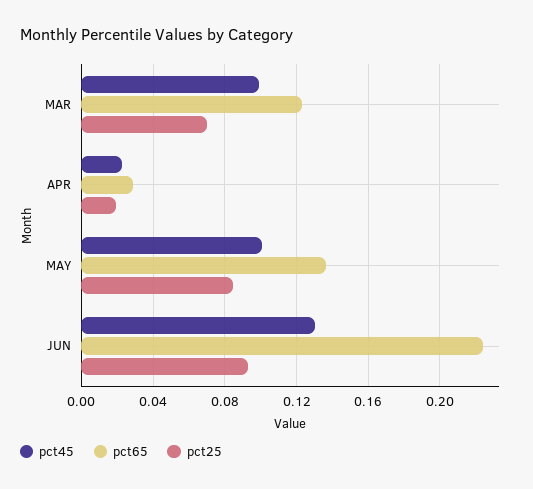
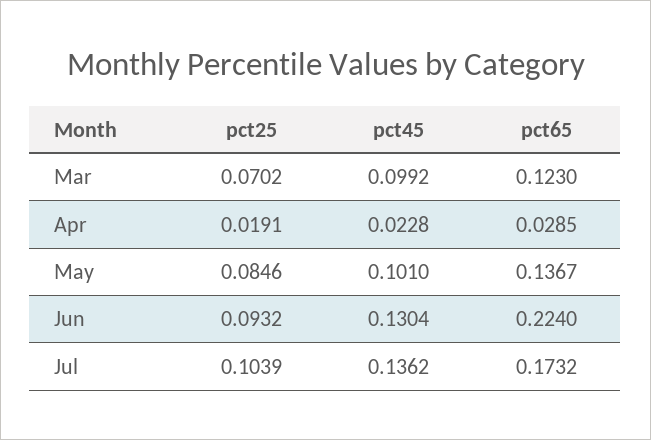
pct25, Jul: none -> 0.1039
pct45, Jul: none -> 0.1362
pct65, Jul: none -> 0.1732

